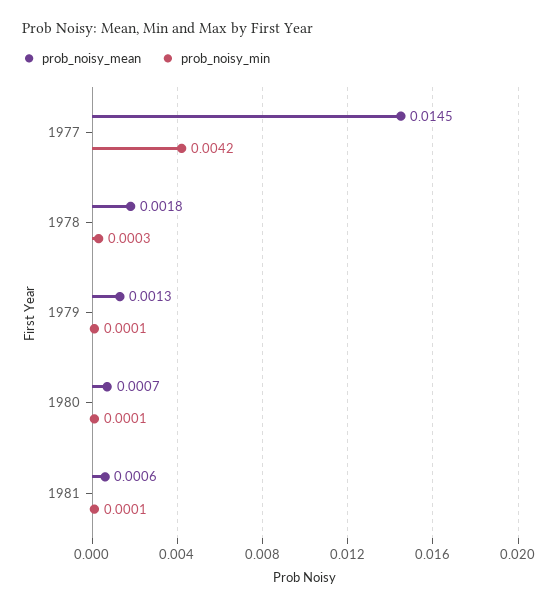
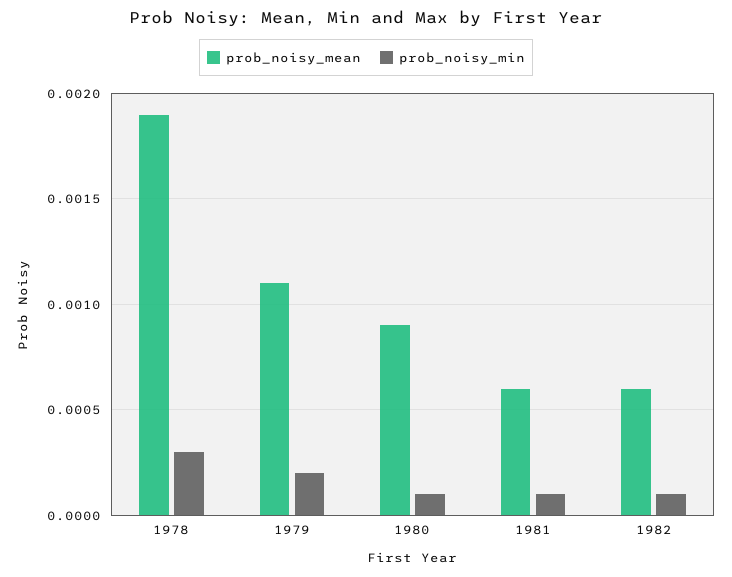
prob_noisy_mean, 1977: 0.0145 -> none
prob_noisy_min, 1977: 0.0042 -> none
prob_noisy_mean, 1978: 0.0018 -> 0.0019
prob_noisy_mean, 1979: 0.0013 -> 0.0011
prob_noisy_min, 1979: 0.0001 -> 0.0002
prob_noisy_mean, 1980: 0.0007 -> 0.0009
prob_noisy_mean, 1982: none -> 0.0006
prob_noisy_min, 1982: none -> 0.0001

